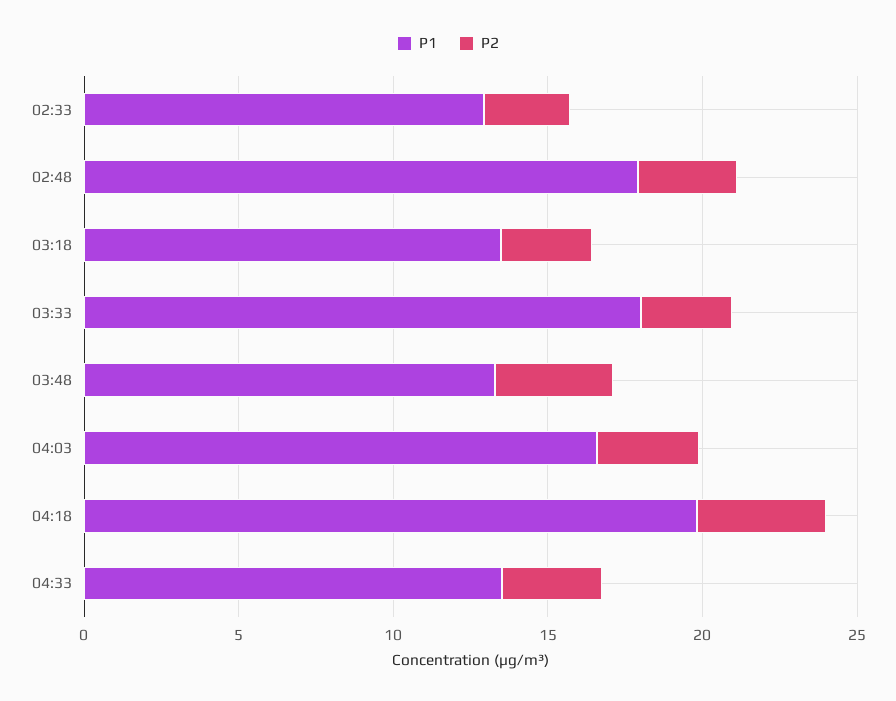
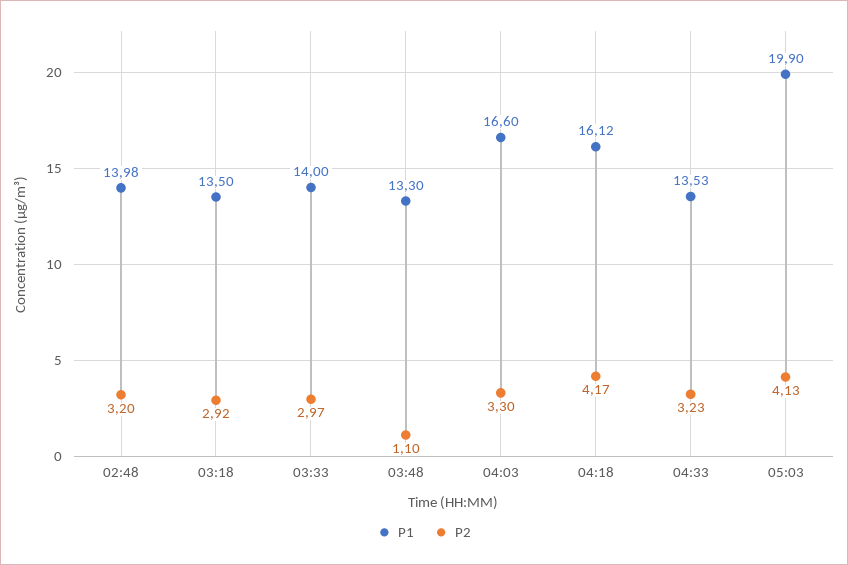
P1, 02:33: 13 -> none
P2, 02:33: 3 -> none
P1, 02:48: 18 -> 13.98
P1, 03:33: 18 -> 14
P2, 03:48: 4 -> 1.1
P1, 04:18: 20 -> 16.12
P1, 05:03: none -> 19.9
P2, 05:03: none -> 4.13

